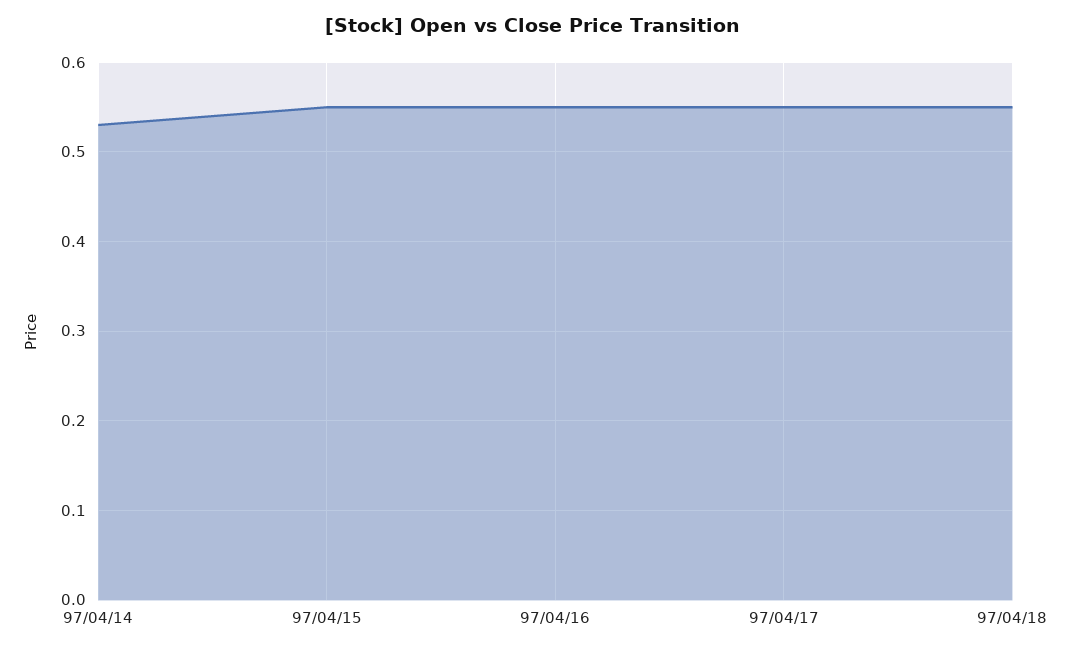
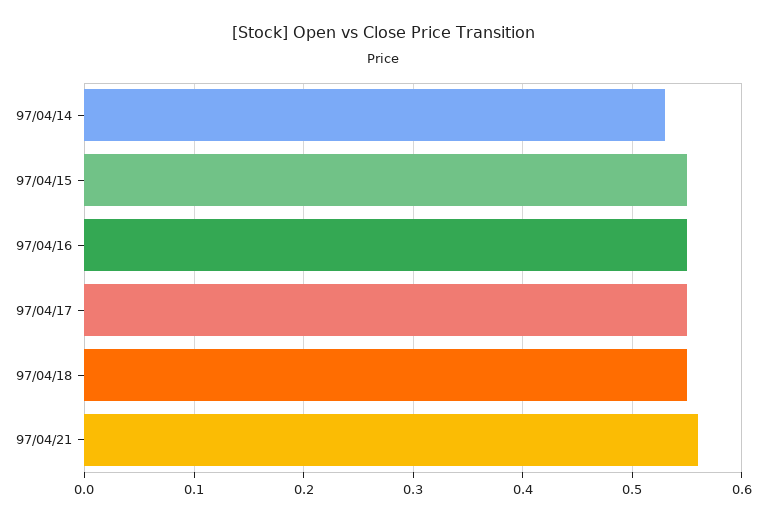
97/04/21: none -> 0.56

